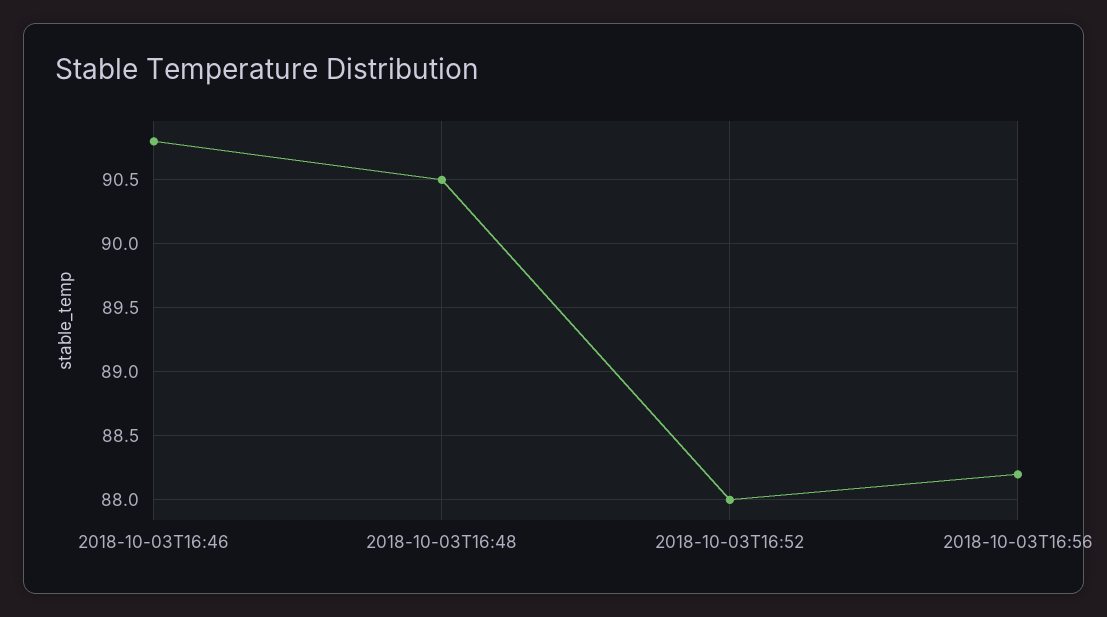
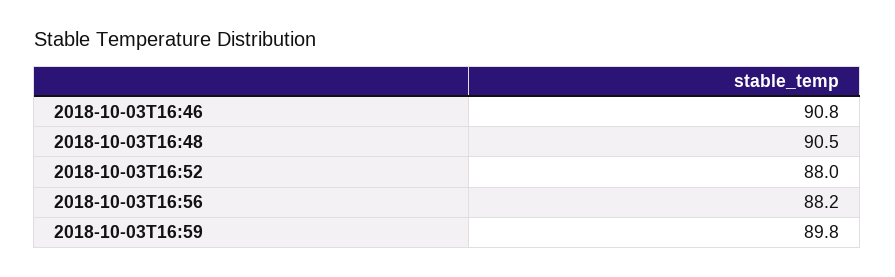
2018-10-03T16:59: none -> 89.8

